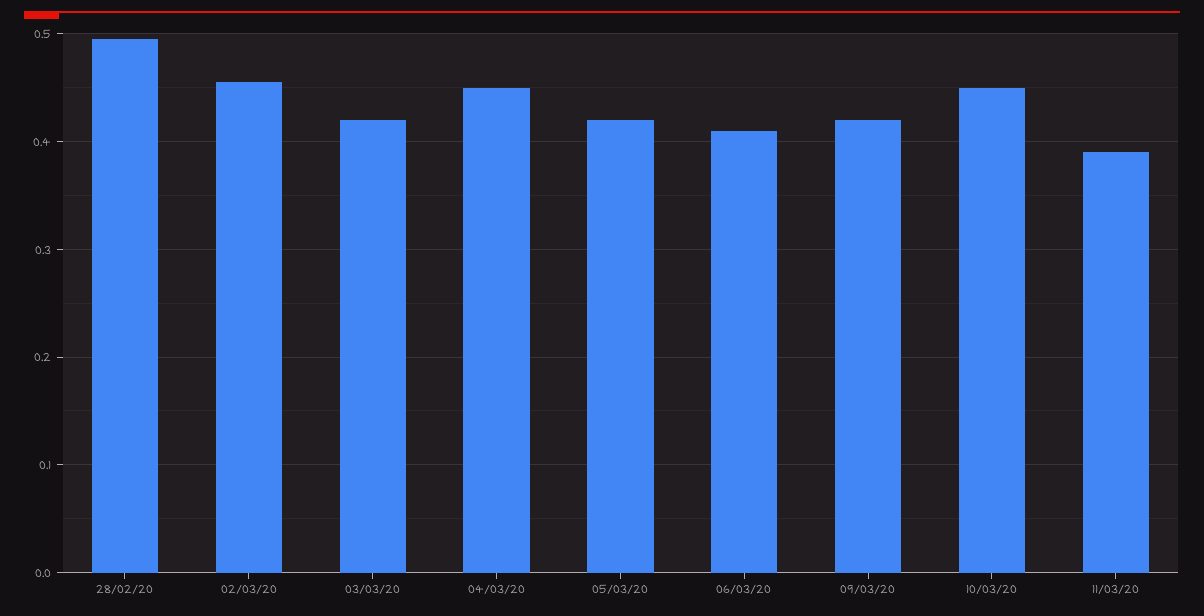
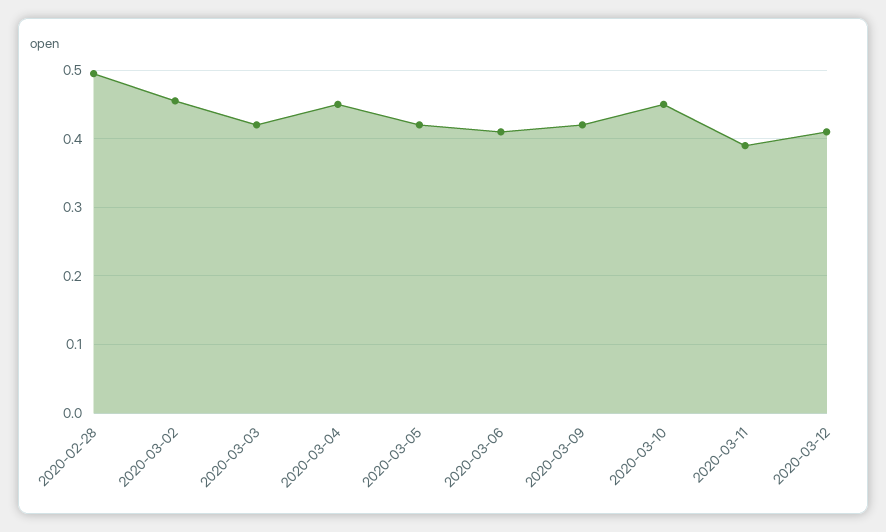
2020-03-12: none -> 0.41

